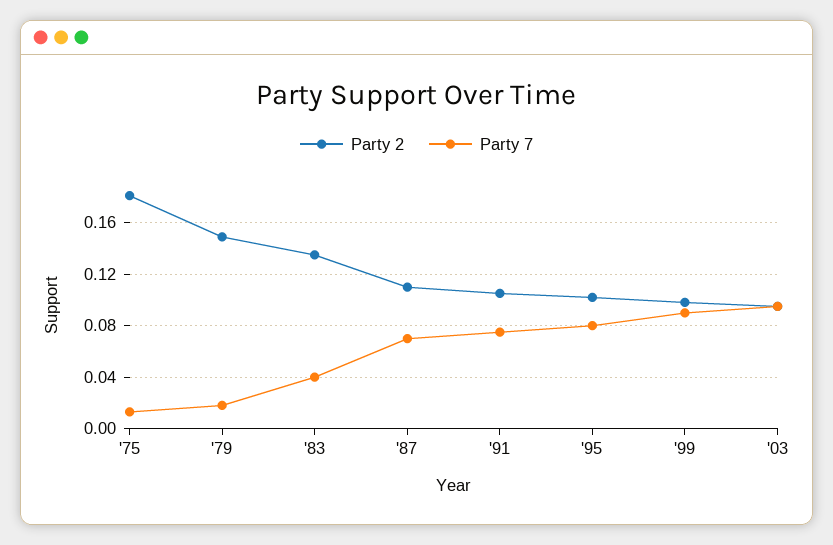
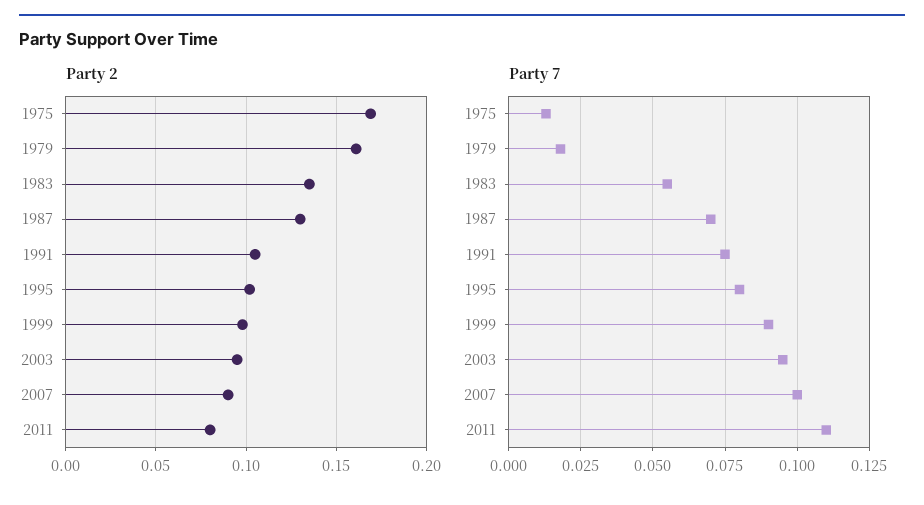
Party 2, '75: 0.18 -> 0.17
Party 2, '79: 0.15 -> 0.16
Party 7, '83: 0.04 -> 0.055
Party 2, '87: 0.11 -> 0.13
Party 2, 2007: none -> 0.09
Party 2, 2011: none -> 0.08
Party 7, 2007: none -> 0.1
Party 7, 2011: none -> 0.11

